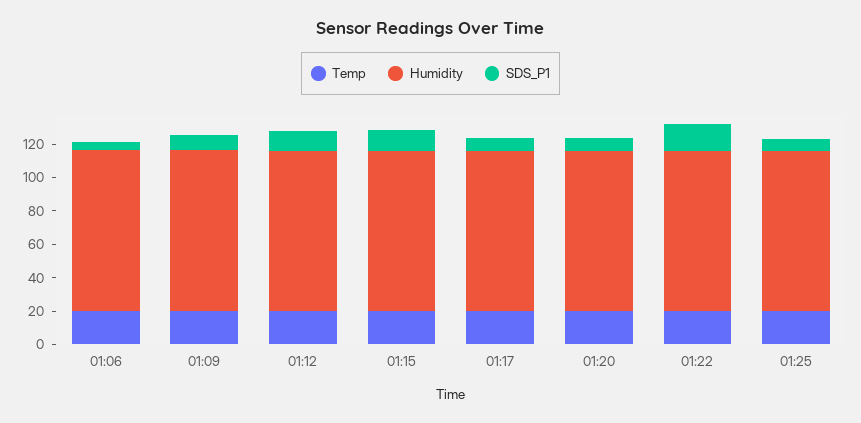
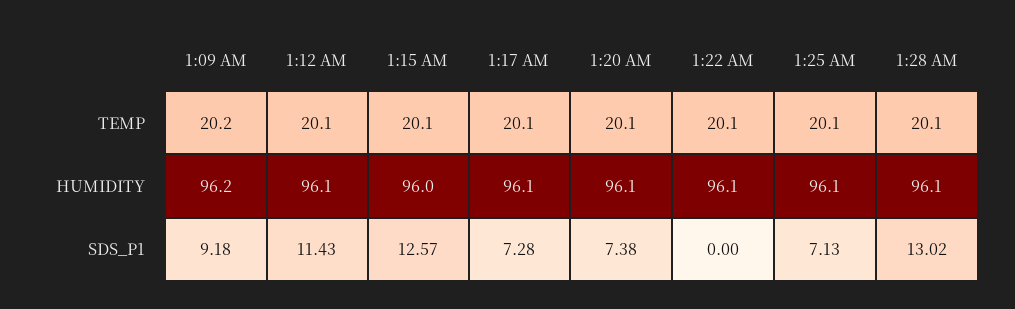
Temp, 01:06: 20 -> none
Humidity, 01:06: 95 -> none
SDS_P1, 01:06: 5 -> none
SDS_P1, 01:22: 15 -> 0
Temp, 1:28 AM: none -> 20.1
Humidity, 1:28 AM: none -> 96.1
SDS_P1, 1:28 AM: none -> 13.02

